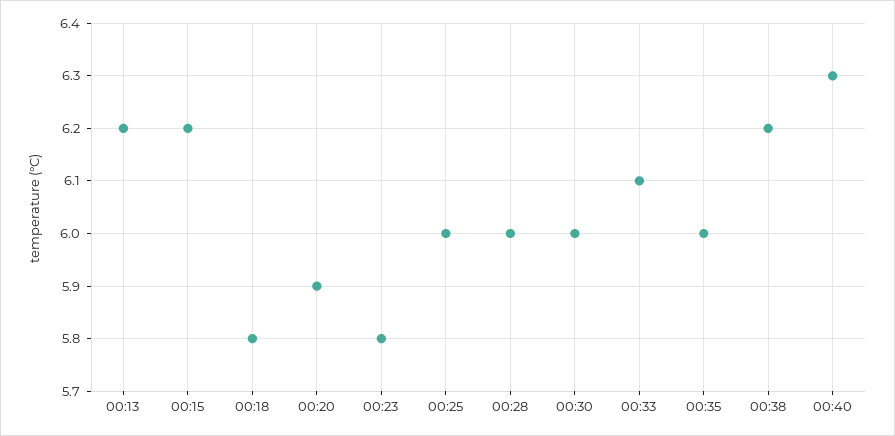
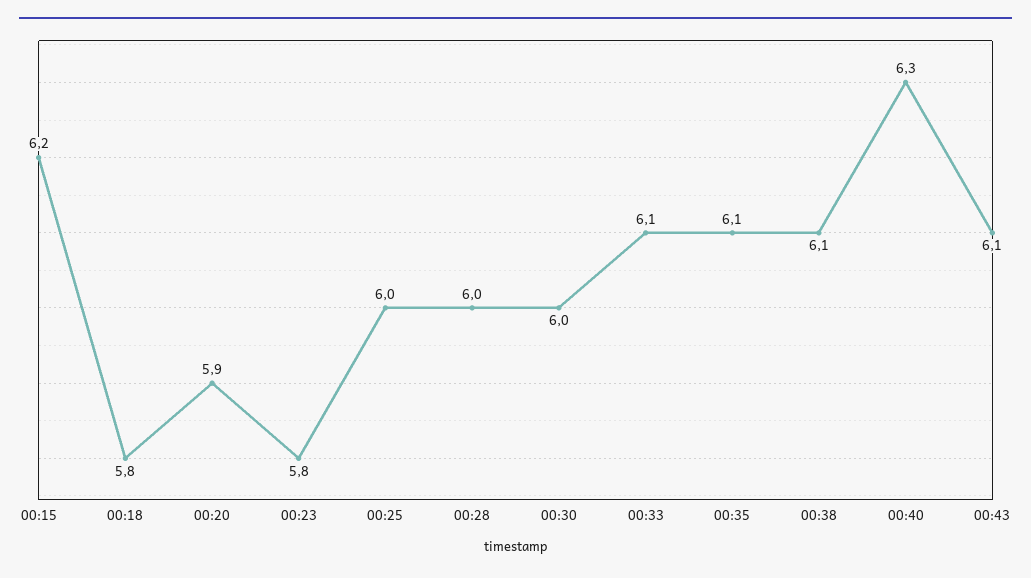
00:13: 6.2 -> none
00:35: 6 -> 6.1
00:38: 6.2 -> 6.1
00:43: none -> 6.1

